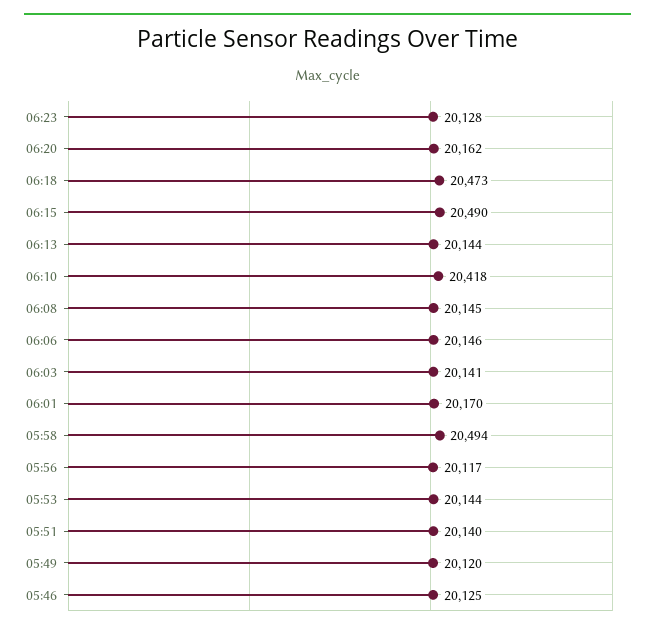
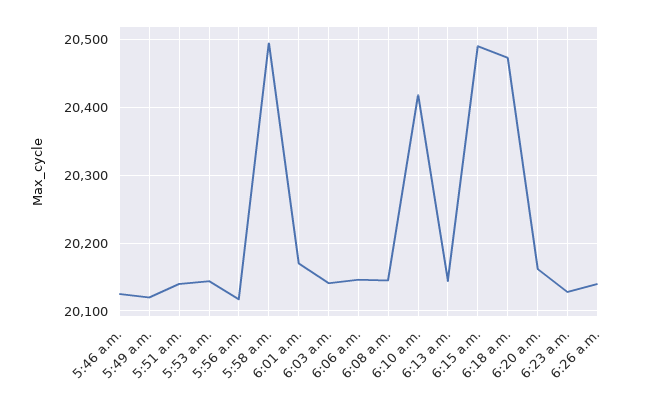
6:26 a.m.: none -> 20140

